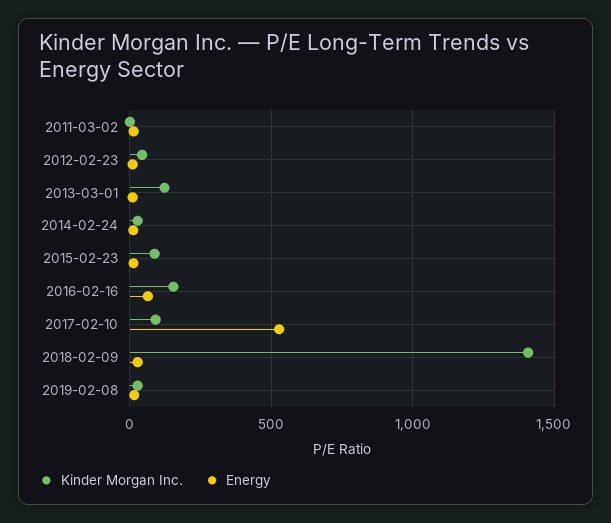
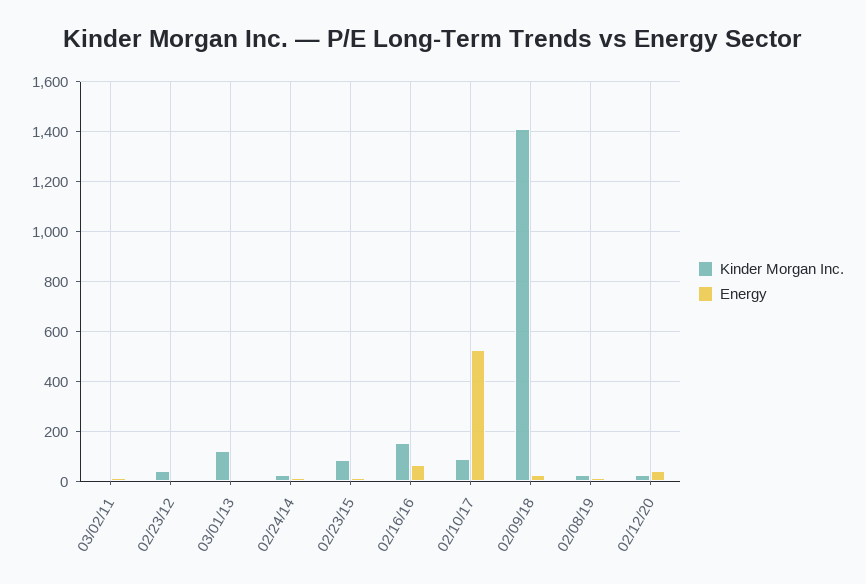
Kinder Morgan Inc., 02/12/20: none -> 25
Energy, 02/12/20: none -> 50

